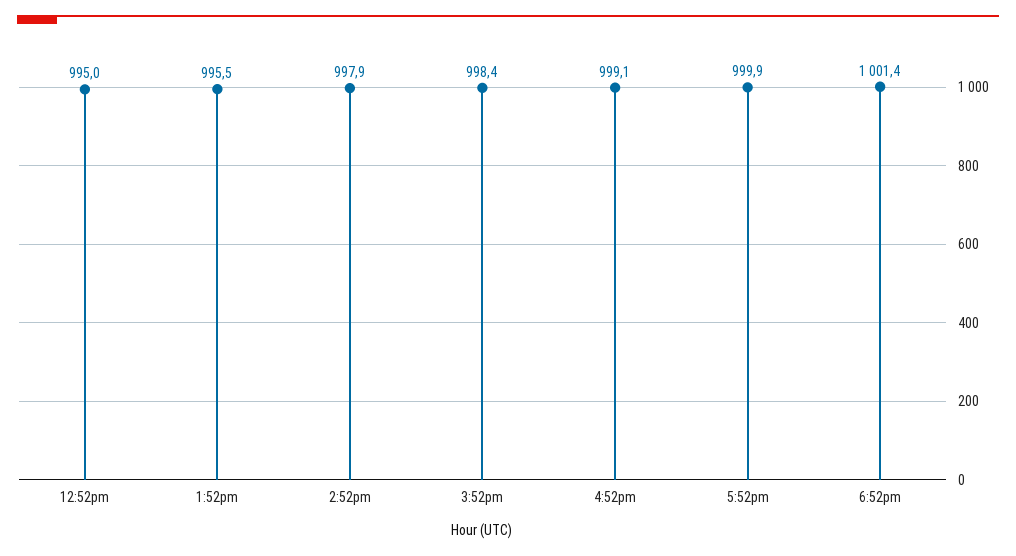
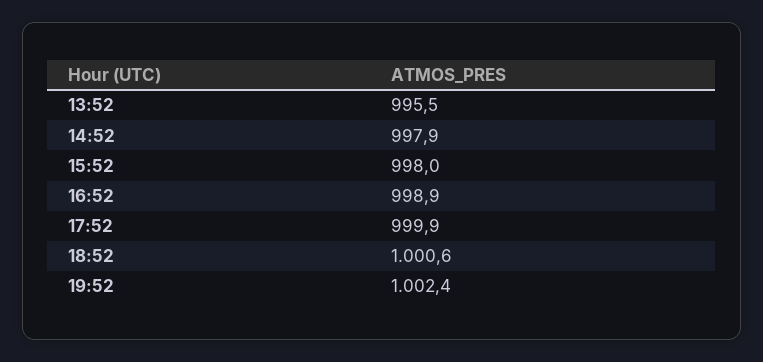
12:52pm: 995 -> none
3:52pm: 998.4 -> 998
4:52pm: 999.1 -> 998.9
6:52pm: 1001.4 -> 1000.6
19:52: none -> 1002.4

